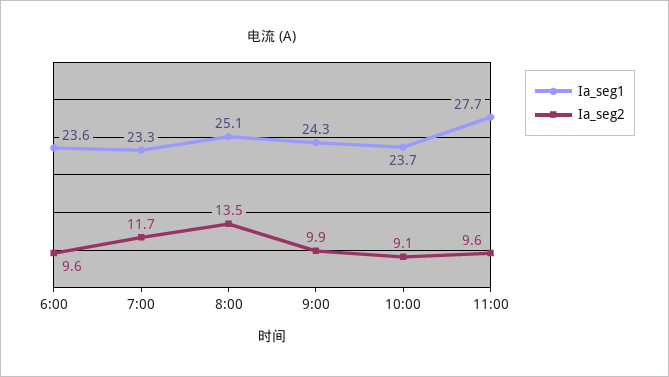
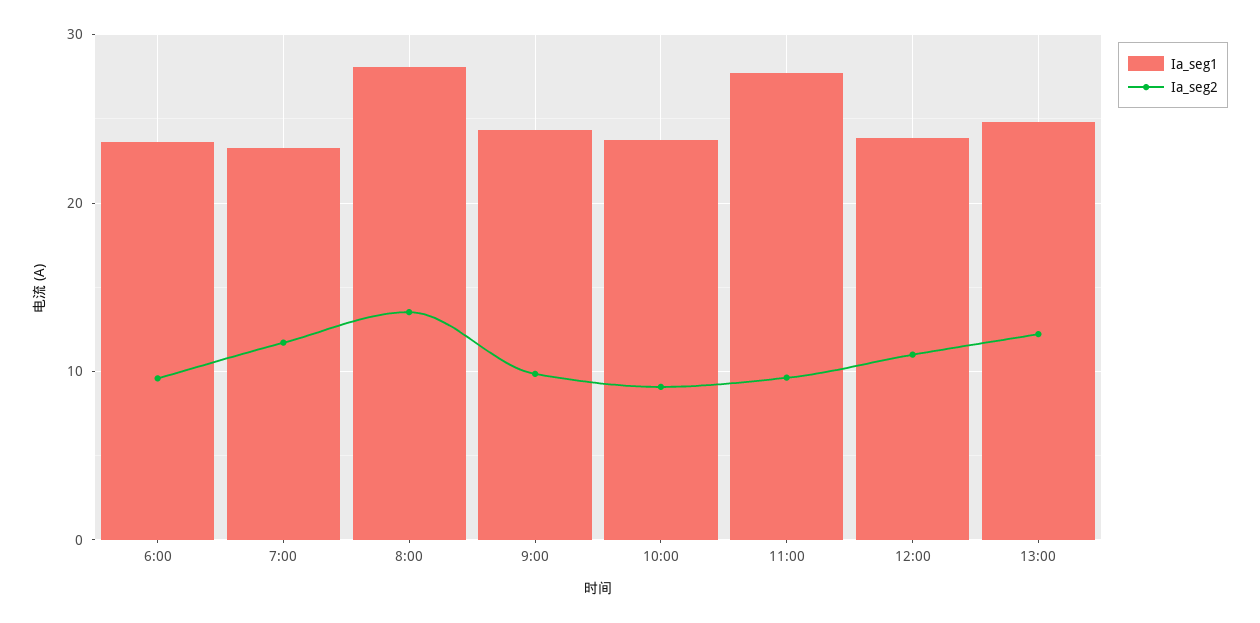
Ia_seg1, 8:00: 25.1 -> 28
Ia_seg1, 12:00: none -> 24
Ia_seg2, 12:00: none -> 11
Ia_seg1, 13:00: none -> 25
Ia_seg2, 13:00: none -> 12

